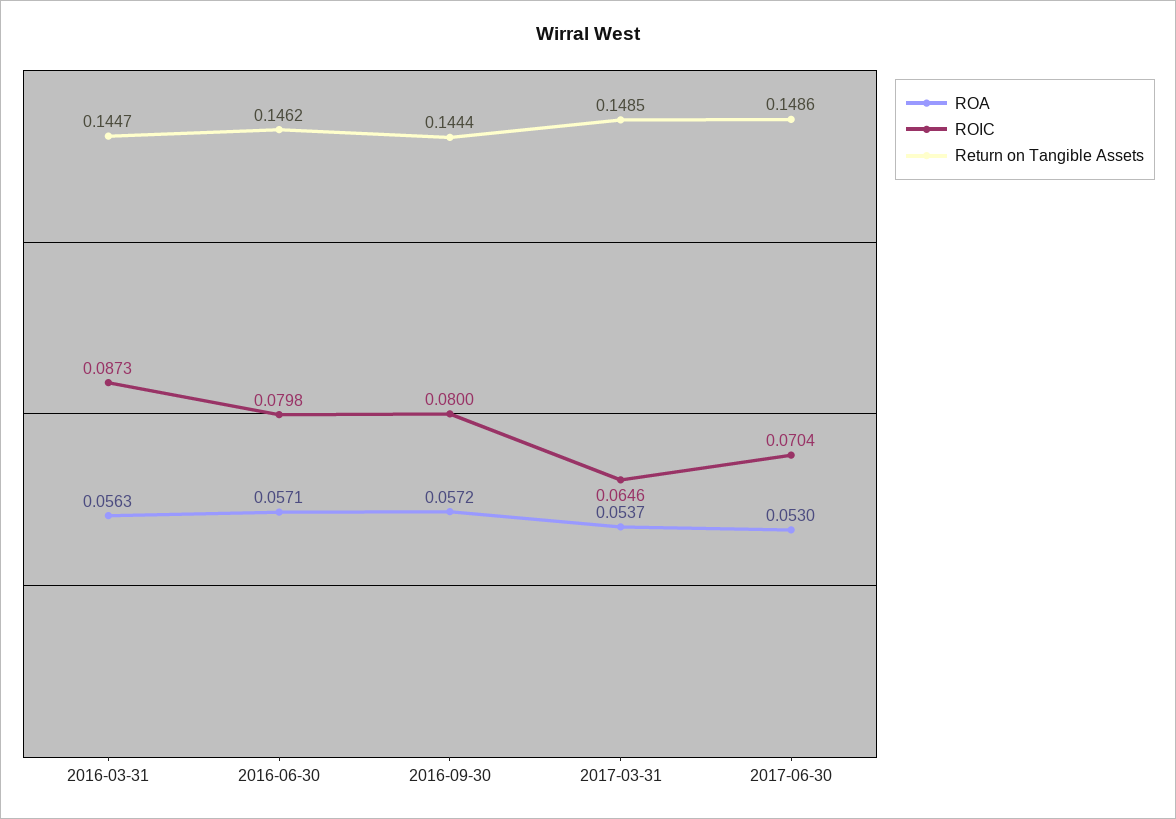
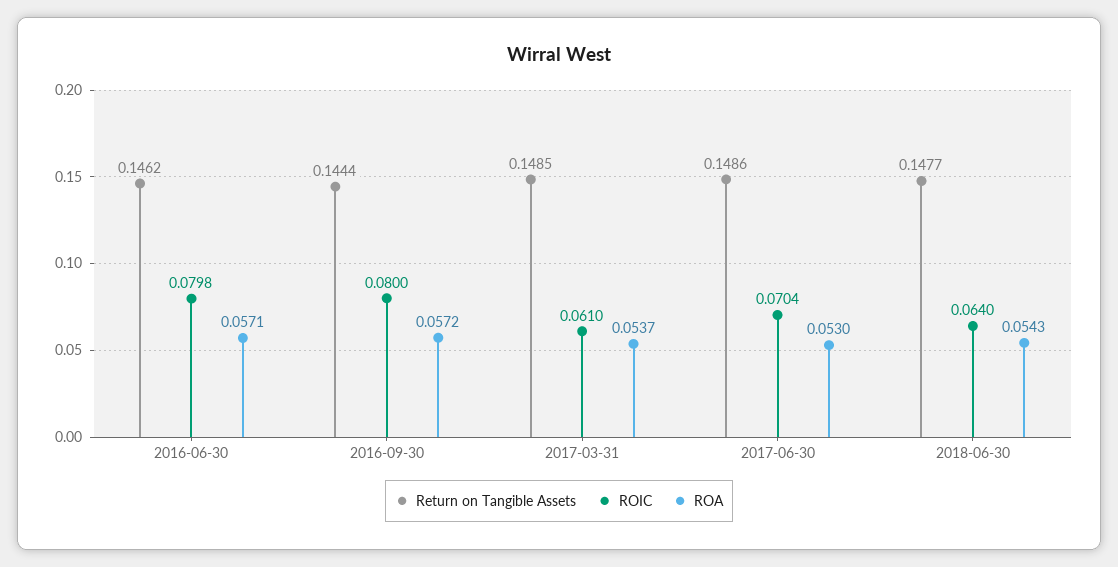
ROA, 2016-03-31: 0.0563 -> none
ROIC, 2016-03-31: 0.0873 -> none
Return on Tangible Assets, 2016-03-31: 0.1447 -> none
ROIC, 2017-03-31: 0.0646 -> 0.061
Return on Tangible Assets, 2018-06-30: none -> 0.1477
ROIC, 2018-06-30: none -> 0.064
ROA, 2018-06-30: none -> 0.0543

